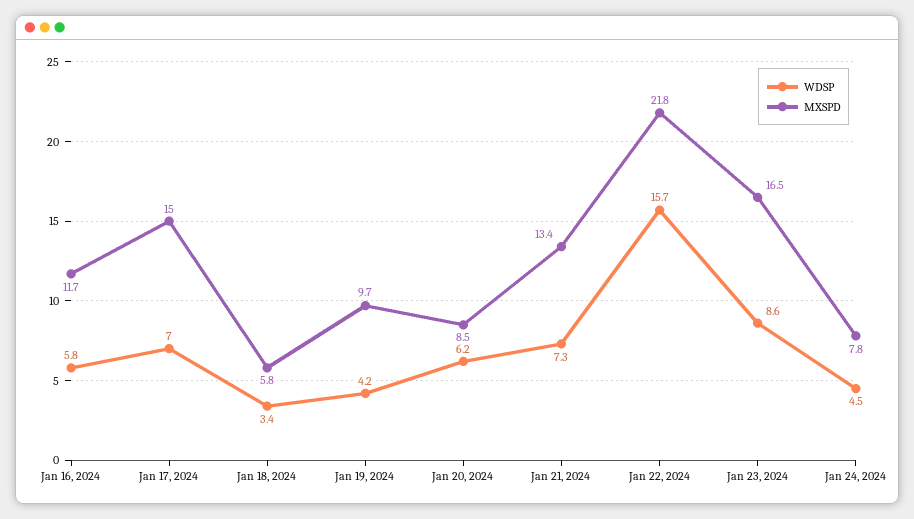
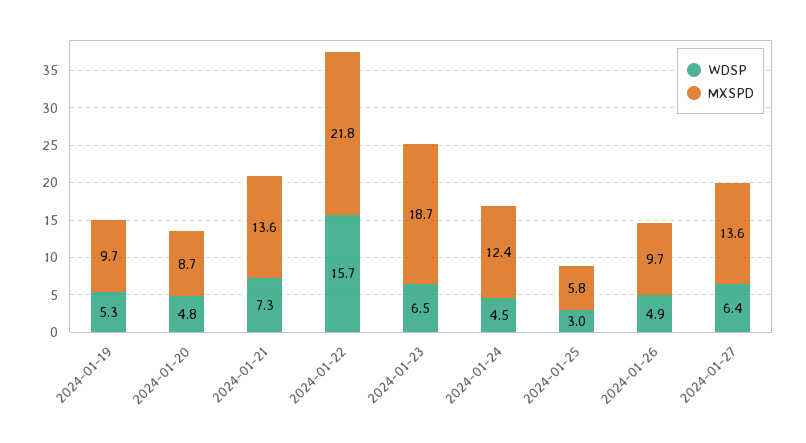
WDSP, Jan 16, 2024: 5.8 -> none
MXSPD, Jan 16, 2024: 11.7 -> none
WDSP, Jan 17, 2024: 7 -> none
MXSPD, Jan 17, 2024: 15 -> none
WDSP, Jan 18, 2024: 3.4 -> none
MXSPD, Jan 18, 2024: 5.8 -> none
WDSP, Jan 19, 2024: 4.2 -> 5.3
WDSP, Jan 20, 2024: 6.2 -> 4.8
MXSPD, Jan 20, 2024: 8.5 -> 8.7
MXSPD, Jan 21, 2024: 13.4 -> 13.6
WDSP, Jan 23, 2024: 8.6 -> 6.5
MXSPD, Jan 23, 2024: 16.5 -> 18.7
MXSPD, Jan 24, 2024: 7.8 -> 12.4
WDSP, 2024-01-25: none -> 3
MXSPD, 2024-01-25: none -> 5.8
WDSP, 2024-01-26: none -> 4.9
MXSPD, 2024-01-26: none -> 9.7
WDSP, 2024-01-27: none -> 6.4
MXSPD, 2024-01-27: none -> 13.6

